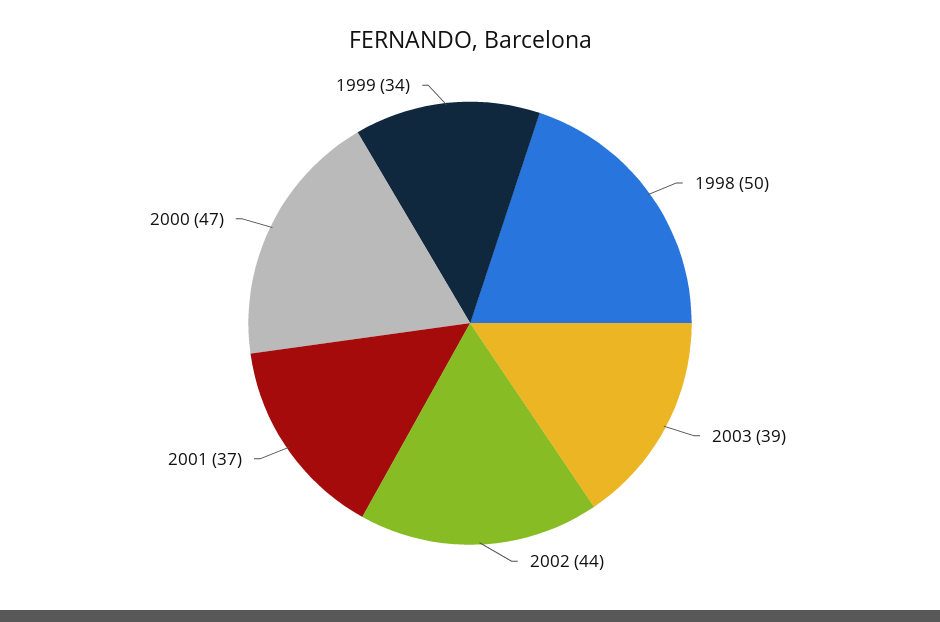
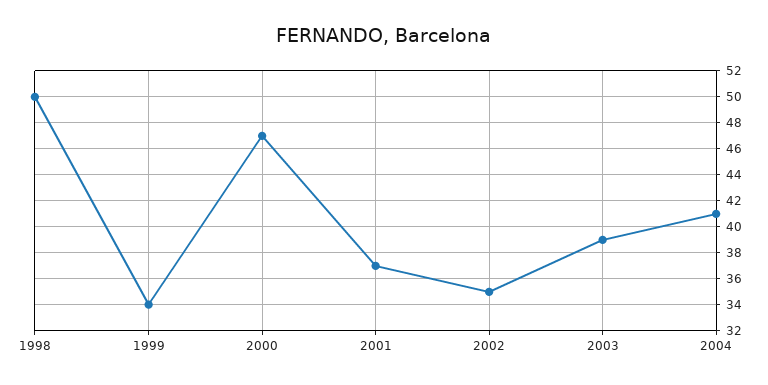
2002: 44 -> 35
2004: none -> 41

